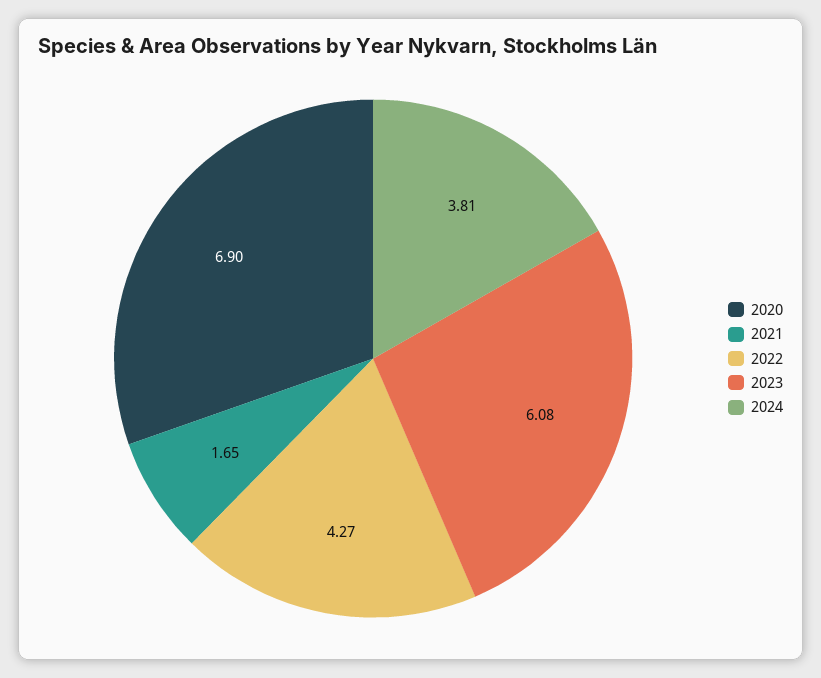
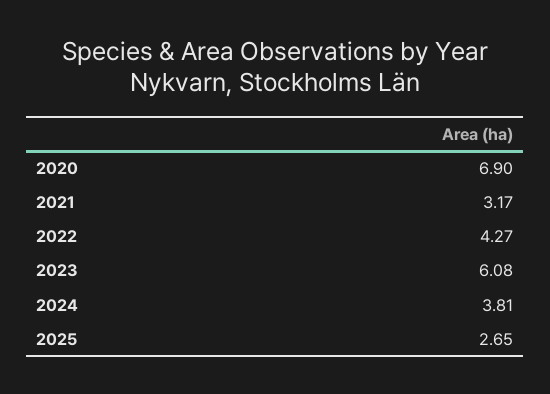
2021: 1.65 -> 3.17
2025: none -> 2.65

